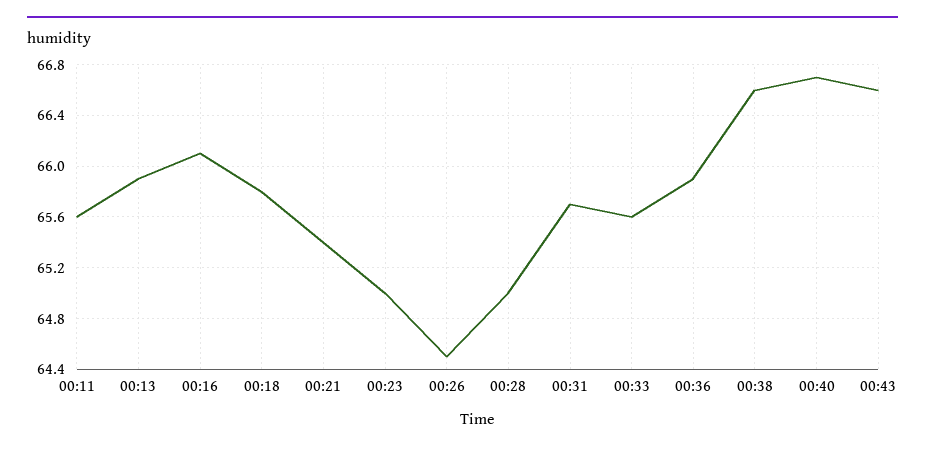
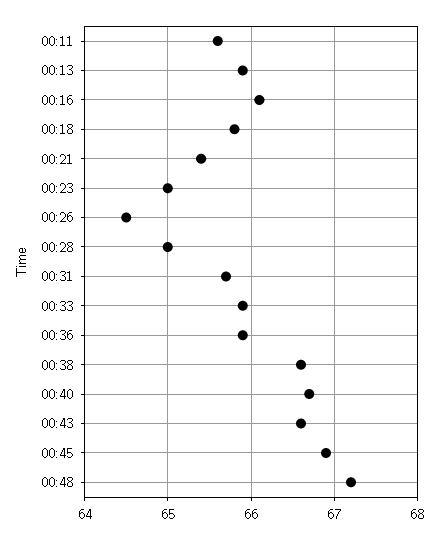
00:33: 65.6 -> 65.9
00:45: none -> 66.9
00:48: none -> 67.2

